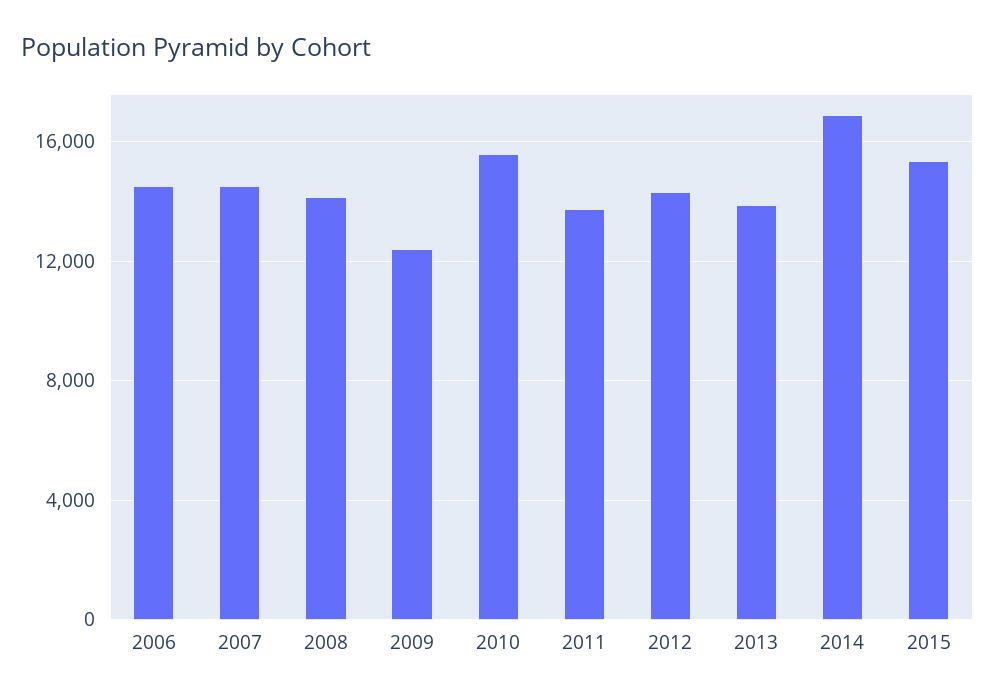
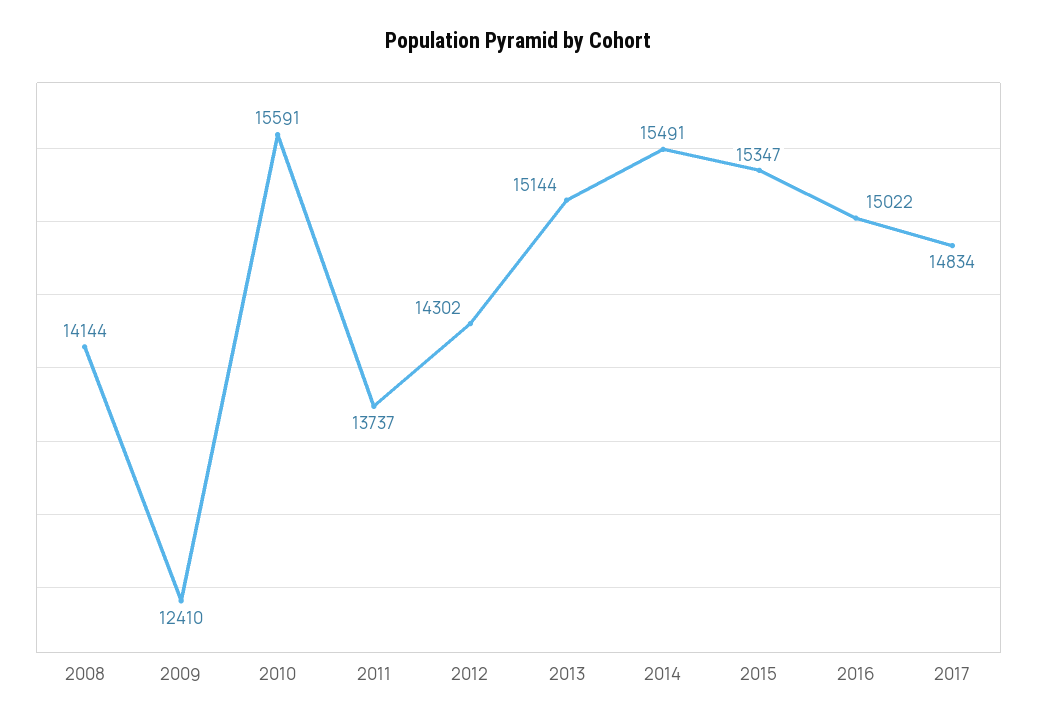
2006: 14500 -> none
2007: 14500 -> none
2013: 14000 -> 15144
2014: 17000 -> 15491
2016: none -> 15022
2017: none -> 14834

